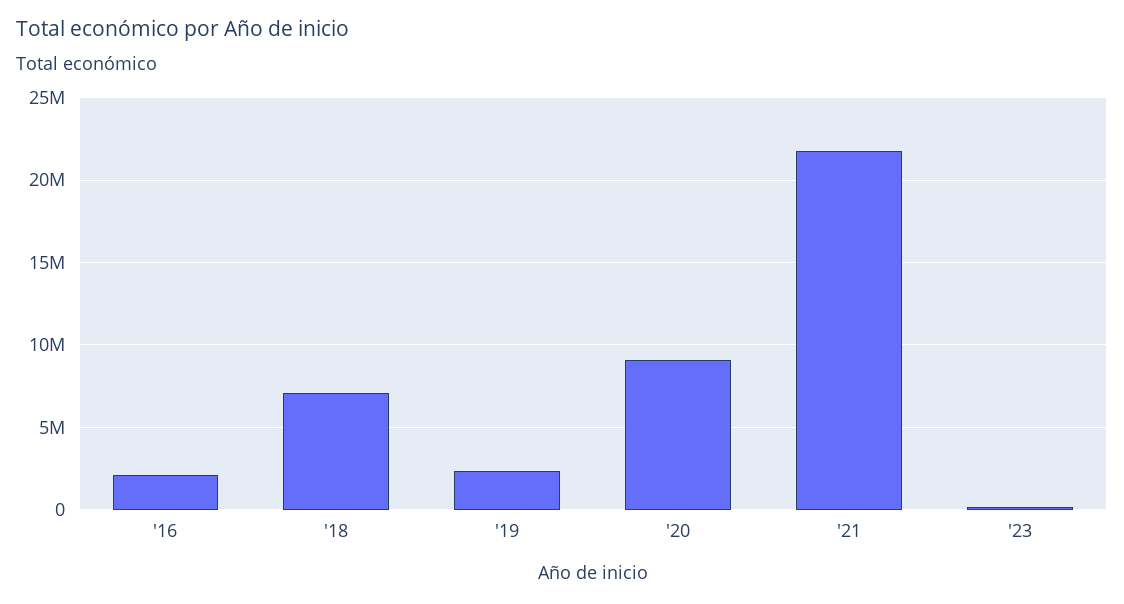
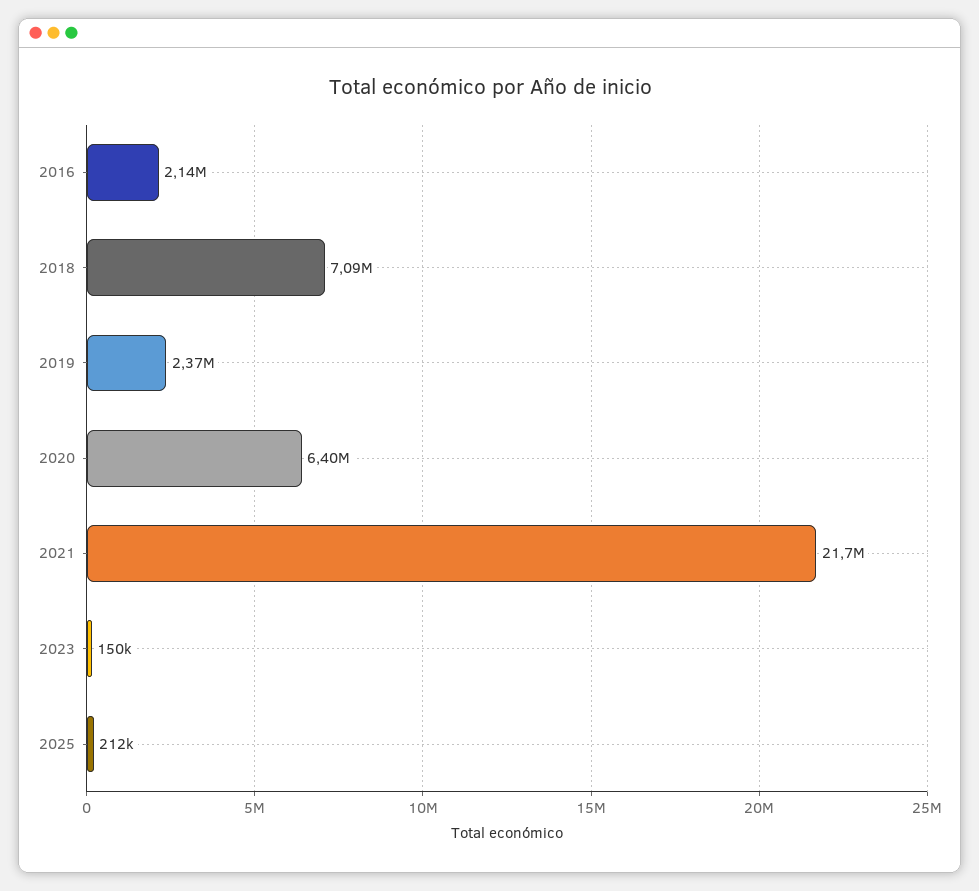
'20: 9000000 -> 6400000
2025: none -> 212000

